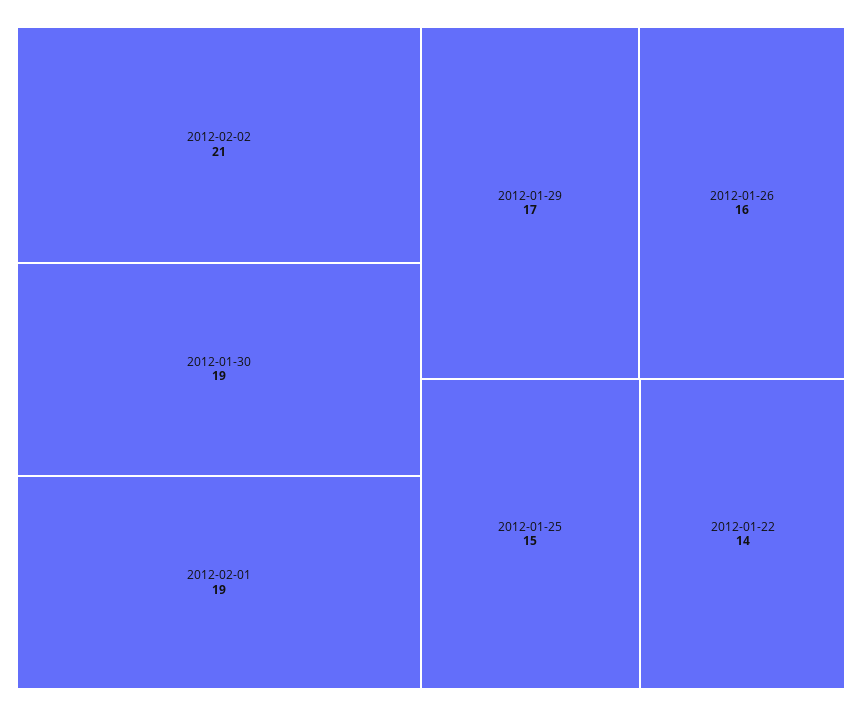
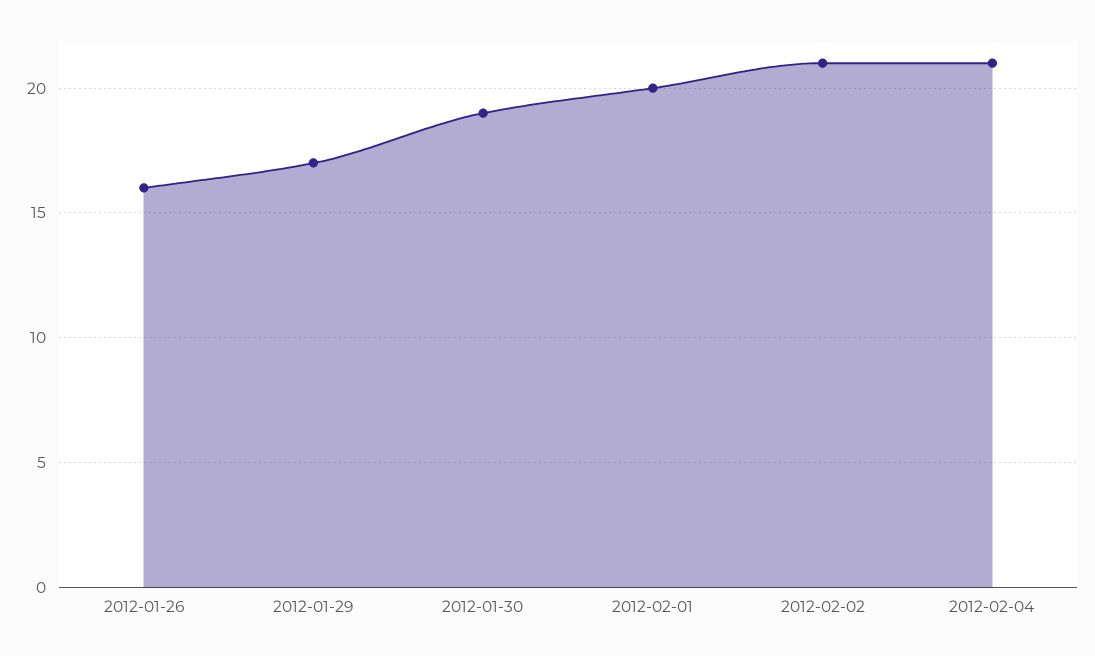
2012-02-01: 19 -> 20
2012-01-25: 15 -> none
2012-01-22: 14 -> none
2012-02-04: none -> 21

